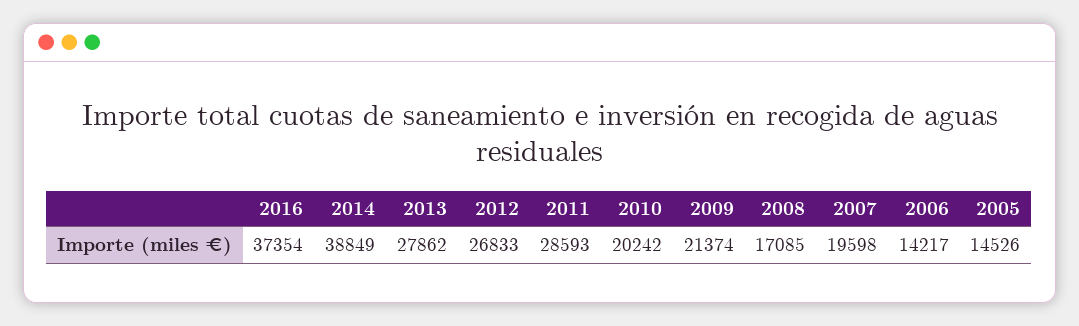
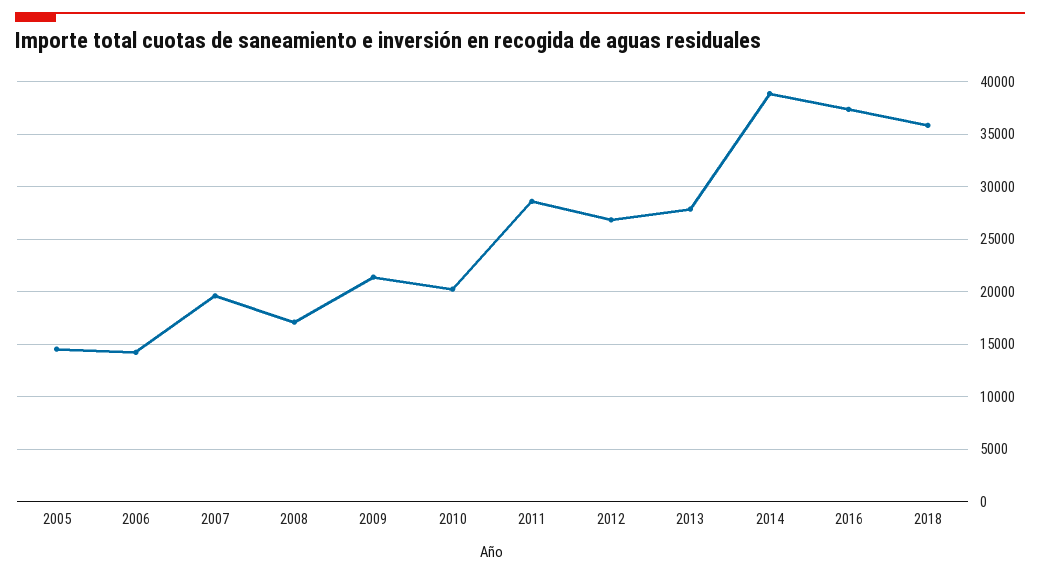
2018: none -> 36000

